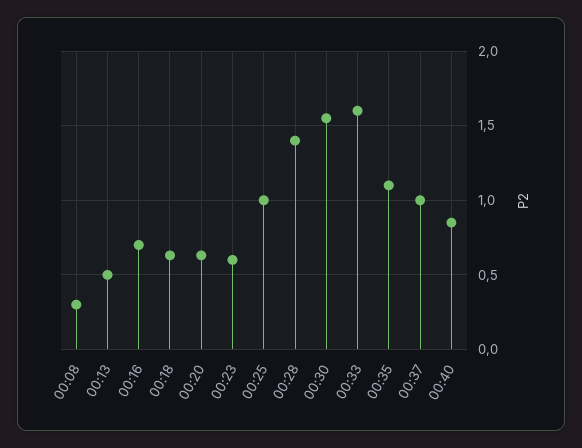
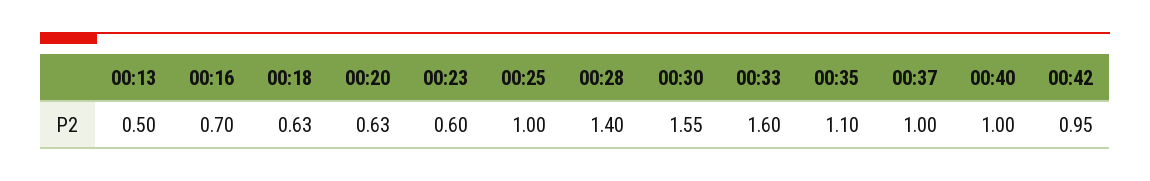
00:08: 0.3 -> none
00:40: 0.85 -> 1
00:42: none -> 0.95

